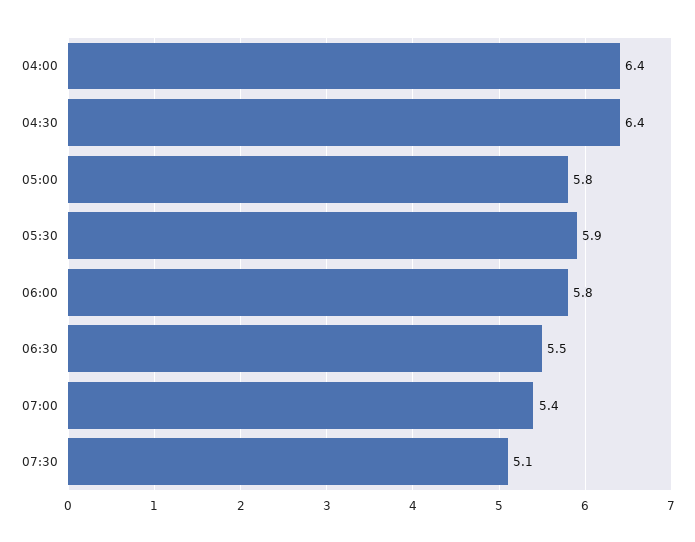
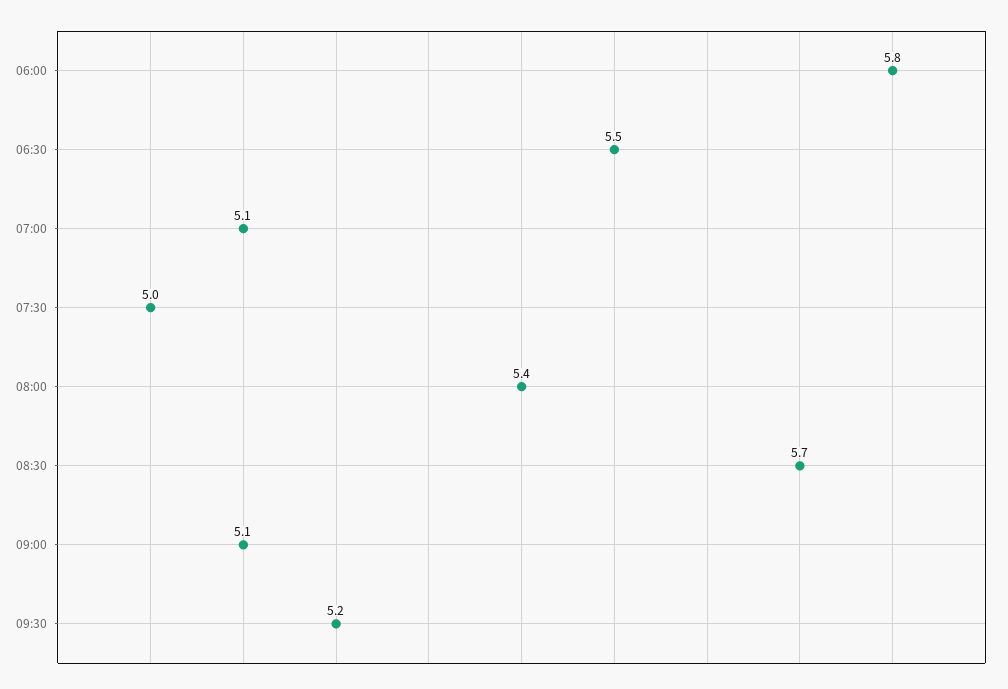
04:00: 6.4 -> none
04:30: 6.4 -> none
05:00: 5.8 -> none
05:30: 5.9 -> none
07:00: 5.4 -> 5.1
07:30: 5.1 -> 5
08:00: none -> 5.4
08:30: none -> 5.7
09:00: none -> 5.1
09:30: none -> 5.2

